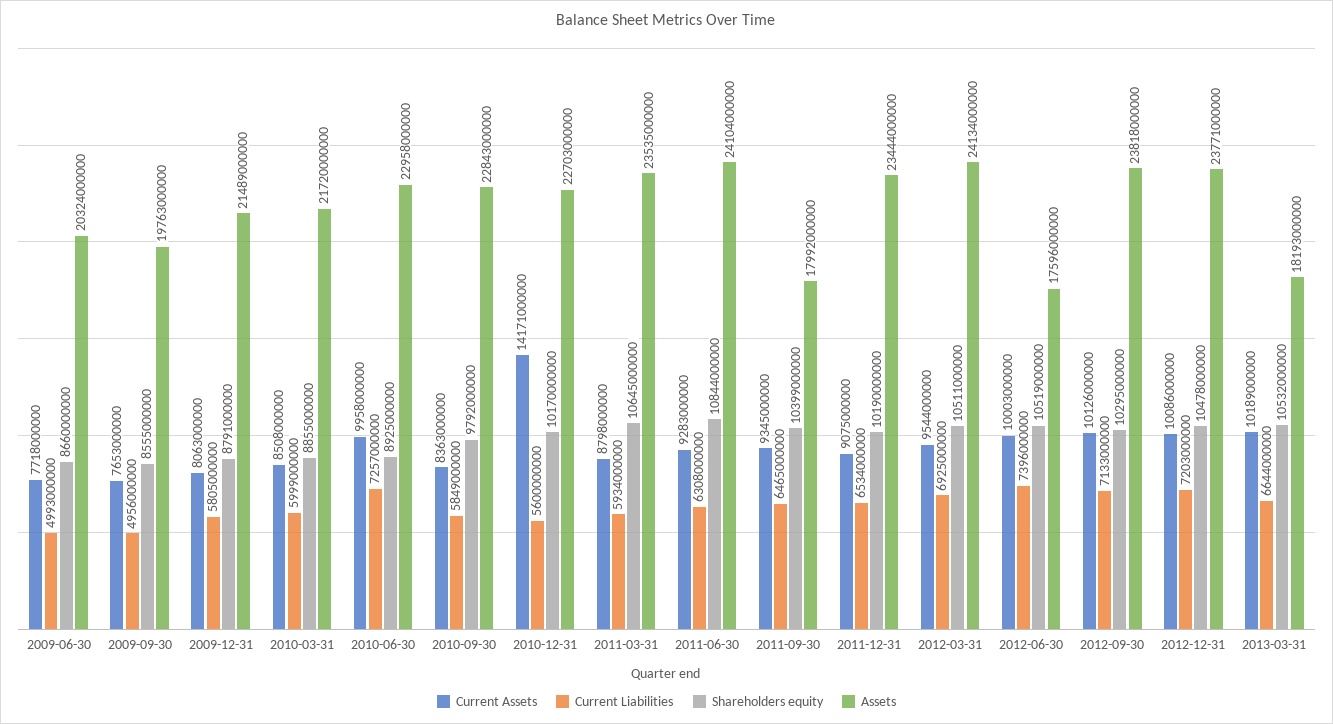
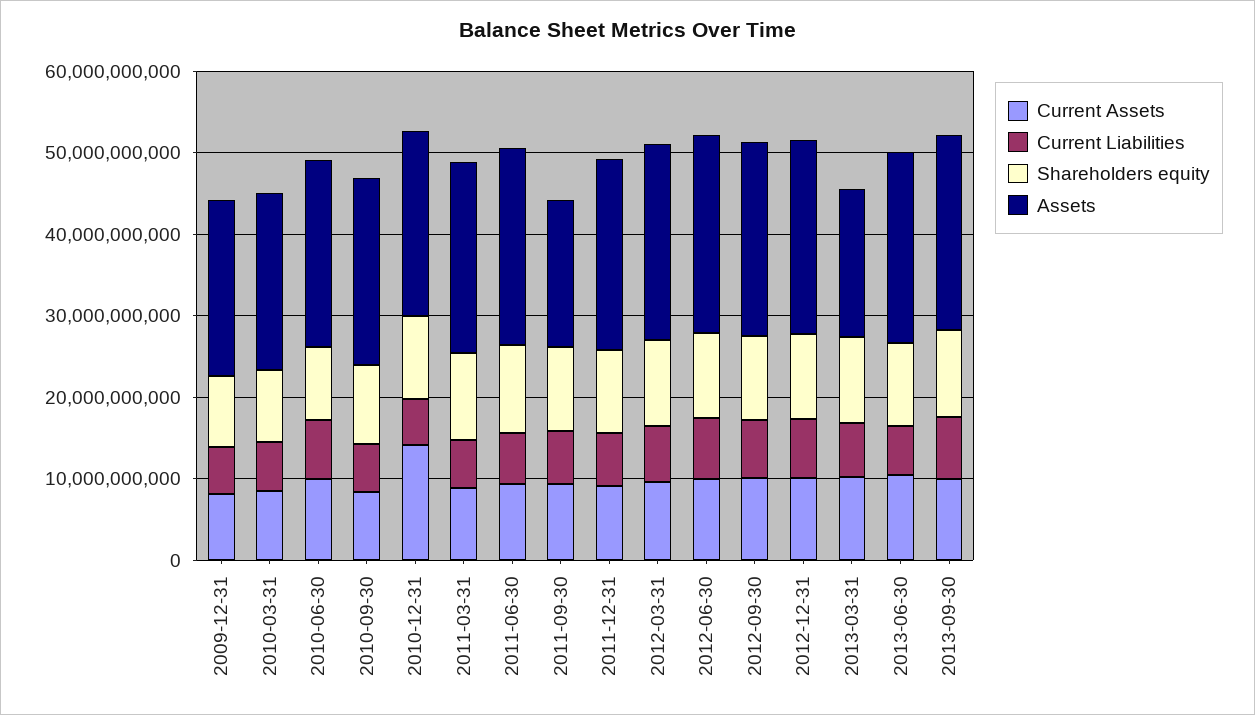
Current Assets, 2009-06-30: 7718000000 -> none
Current Liabilities, 2009-06-30: 4993000000 -> none
Shareholders equity, 2009-06-30: 8660000000 -> none
Assets, 2009-06-30: 20324000000 -> none
Current Assets, 2009-09-30: 7653000000 -> none
Current Liabilities, 2009-09-30: 4956000000 -> none
Shareholders equity, 2009-09-30: 8555000000 -> none
Assets, 2009-09-30: 19763000000 -> none
Assets, 2012-06-30: 17596000000 -> 24000000000
Current Assets, 2013-06-30: none -> 10000000000
Current Liabilities, 2013-06-30: none -> 6000000000
Shareholders equity, 2013-06-30: none -> 10000000000
Assets, 2013-06-30: none -> 24000000000
Current Assets, 2013-09-30: none -> 10000000000
Current Liabilities, 2013-09-30: none -> 8000000000
Shareholders equity, 2013-09-30: none -> 10000000000
Assets, 2013-09-30: none -> 24000000000

